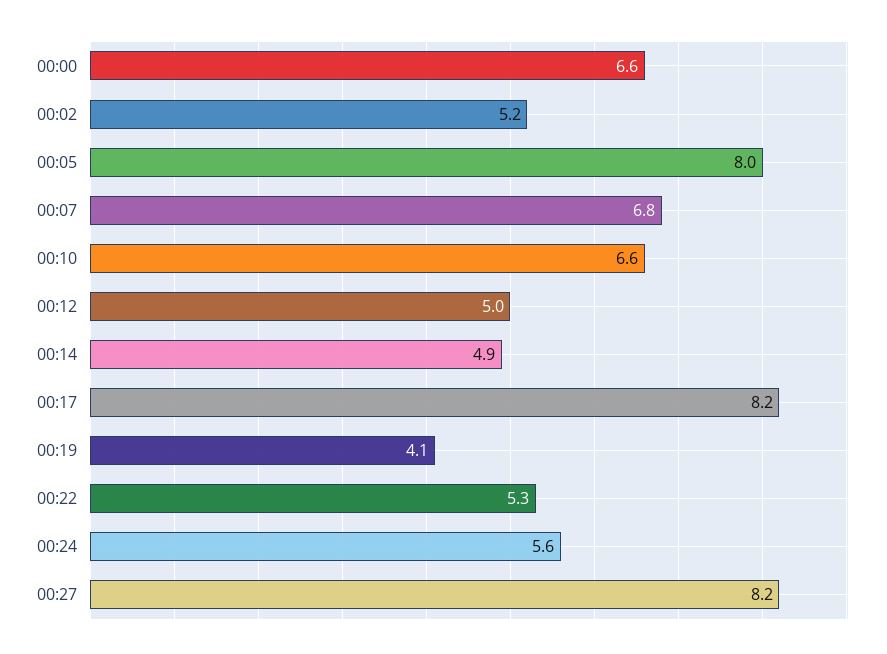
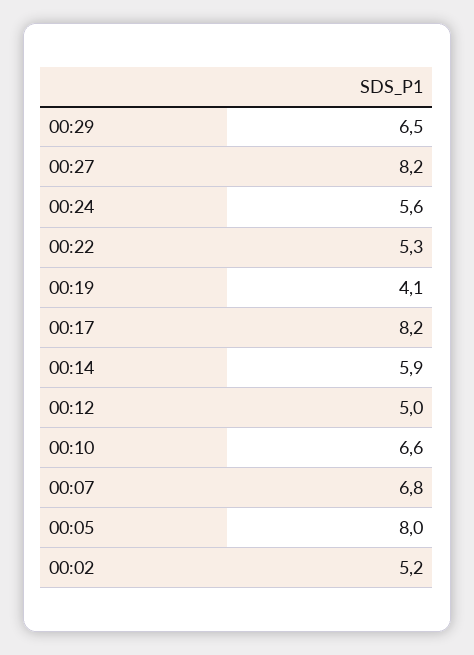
00:00: 6.6 -> none
00:14: 4.9 -> 5.9
00:29: none -> 6.5

